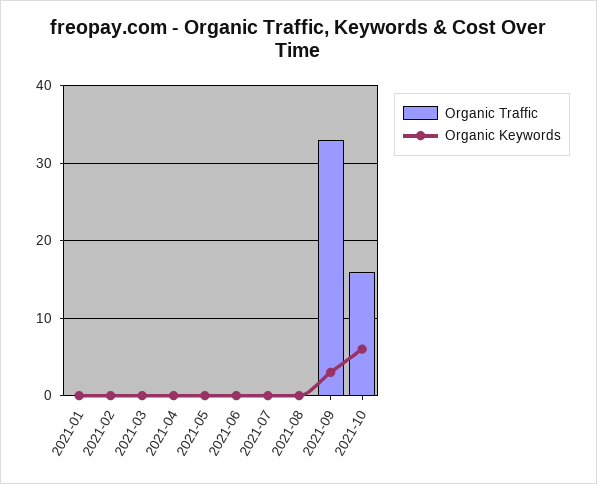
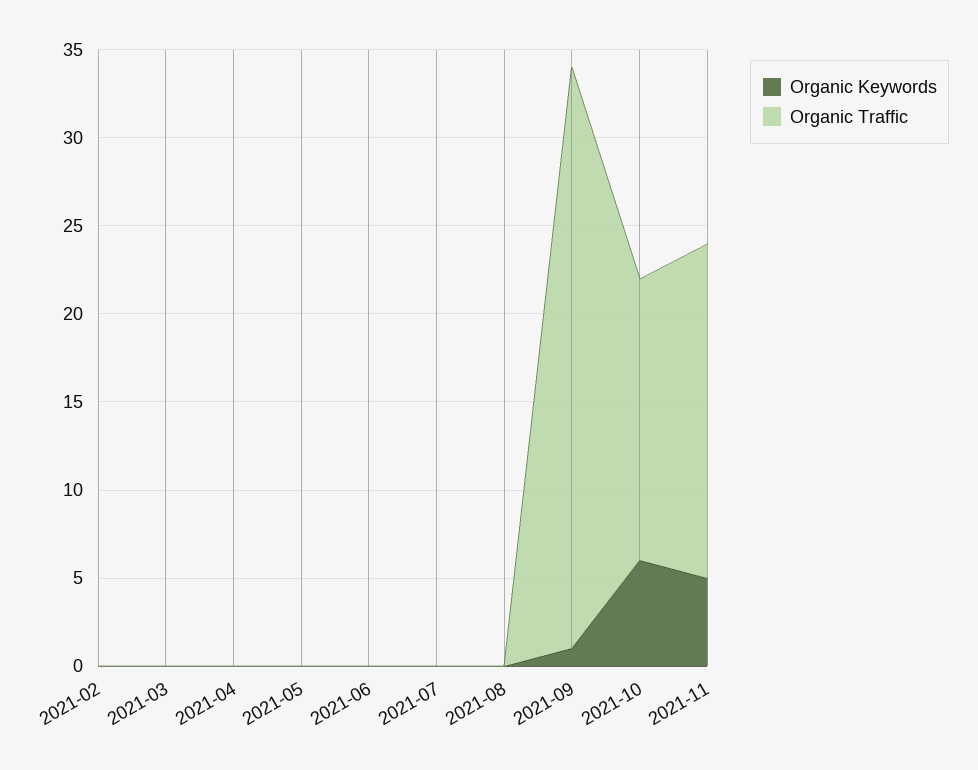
Organic Traffic, 2021-01: 0 -> none
Organic Keywords, 2021-01: 0 -> none
Organic Keywords, 2021-09: 3 -> 1
Organic Keywords, 2021-11: none -> 5
Organic Traffic, 2021-11: none -> 19

